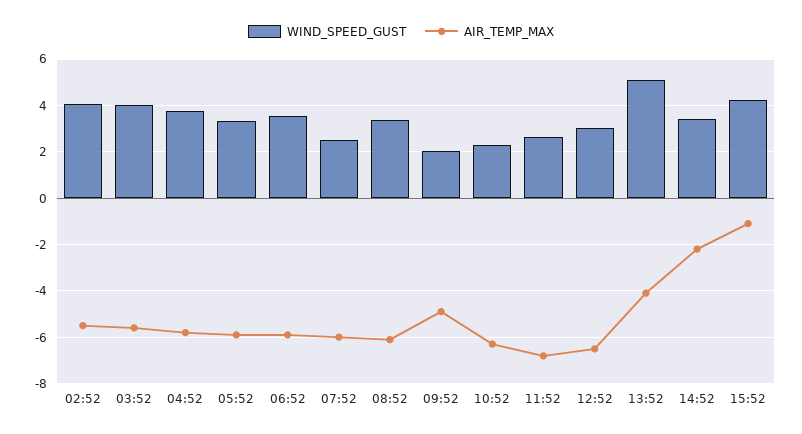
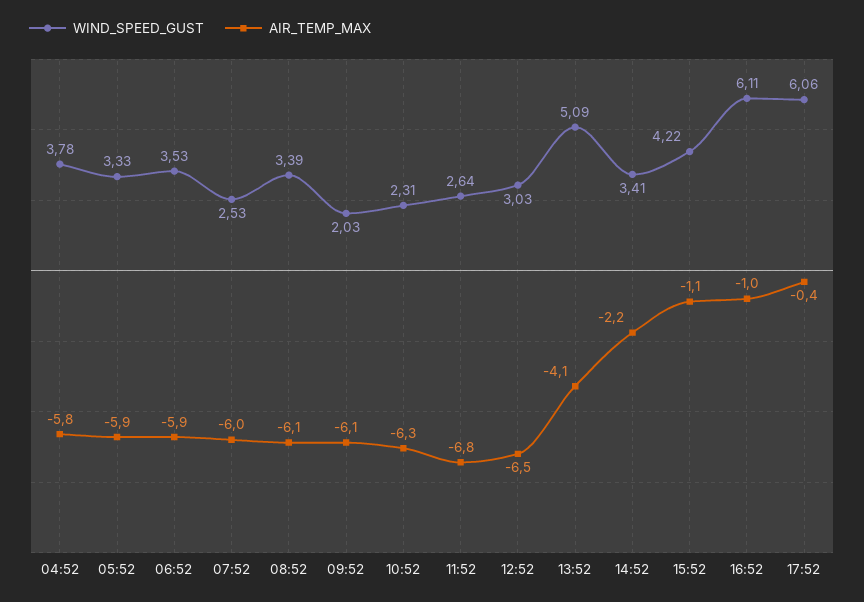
WIND_SPEED_GUST, 02:52: 4 -> none
AIR_TEMP_MAX, 02:52: -5.5 -> none
WIND_SPEED_GUST, 03:52: 4 -> none
AIR_TEMP_MAX, 03:52: -5.5 -> none
AIR_TEMP_MAX, 09:52: -5 -> -6.1
WIND_SPEED_GUST, 16:52: none -> 6.11
AIR_TEMP_MAX, 16:52: none -> -1
WIND_SPEED_GUST, 17:52: none -> 6.06
AIR_TEMP_MAX, 17:52: none -> -0.4

